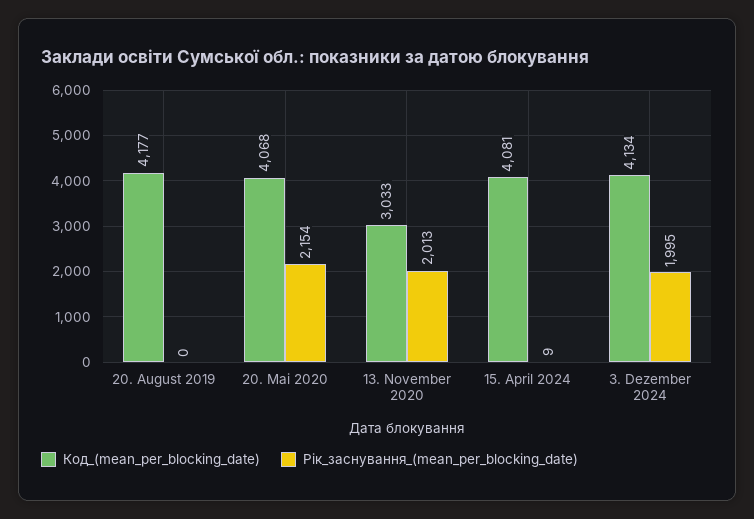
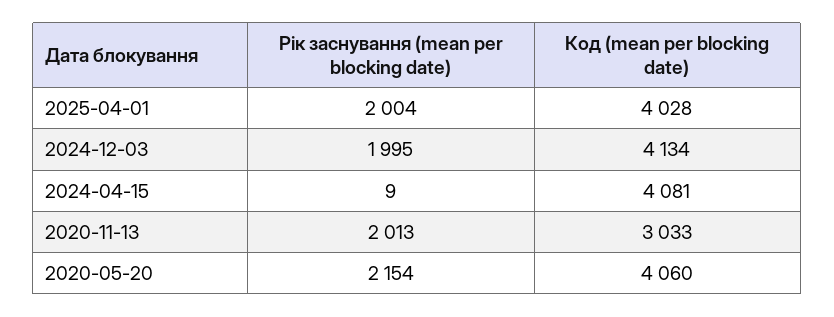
Код_(mean_per_blocking_date), 20. August 2019: 4177 -> none
Рік_заснування_(mean_per_blocking_date), 20. August 2019: 0 -> none
Код_(mean_per_blocking_date), 20. Mai 2020: 4068 -> 4060
Рік_заснування_(mean_per_blocking_date), 2025-04-01: none -> 2004
Код_(mean_per_blocking_date), 2025-04-01: none -> 4028

